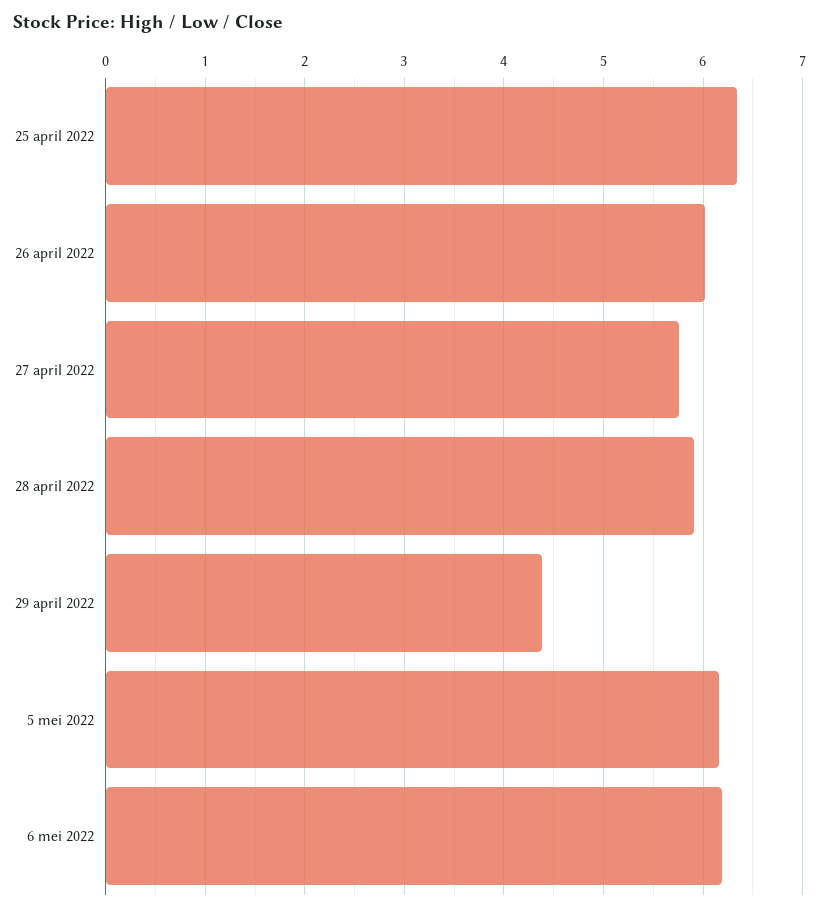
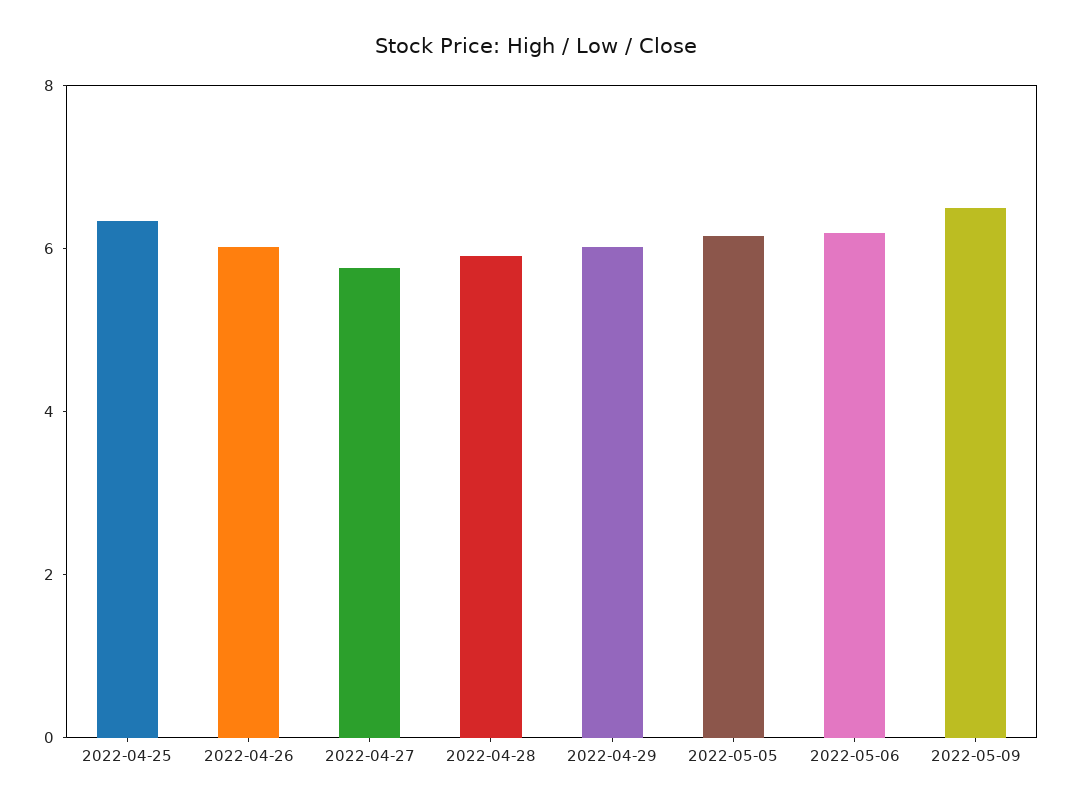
29 april 2022: 4.4 -> 6
2022-05-09: none -> 6.5

